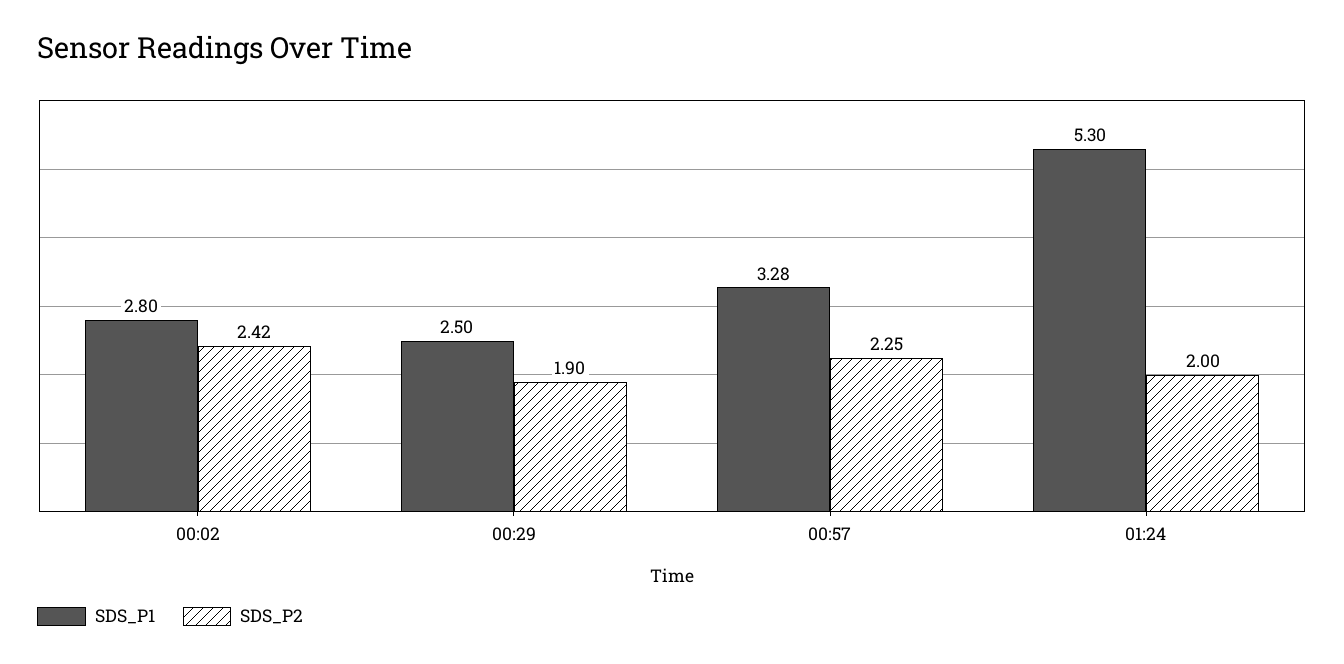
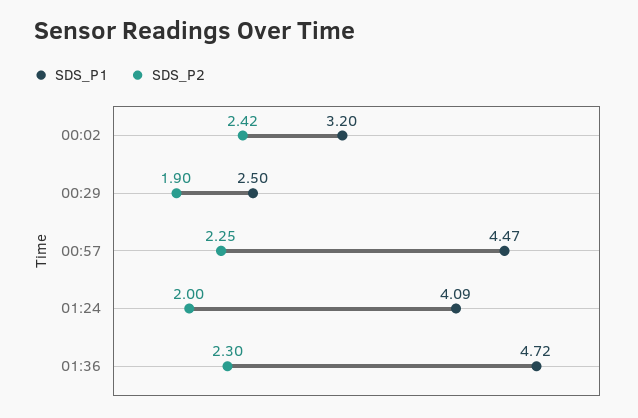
SDS_P1, 00:02: 2.8 -> 3.2
SDS_P1, 00:57: 3.28 -> 4.47
SDS_P1, 01:24: 5.3 -> 4.09
SDS_P1, 01:36: none -> 4.72
SDS_P2, 01:36: none -> 2.3

